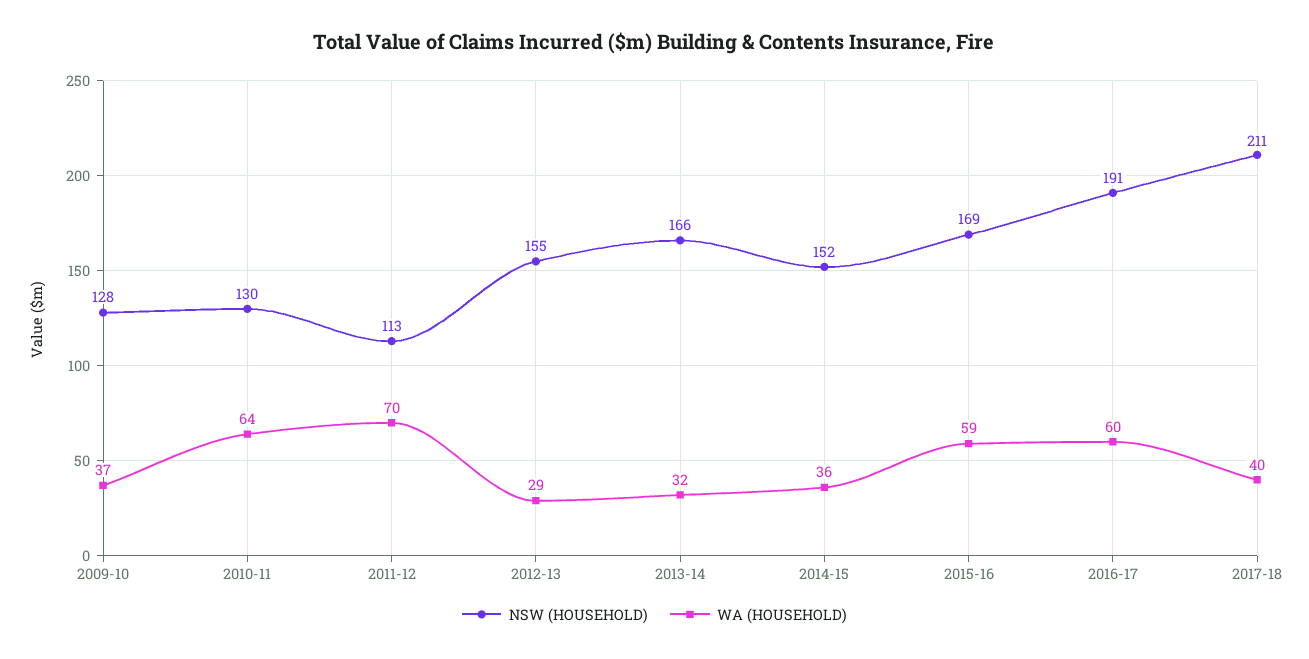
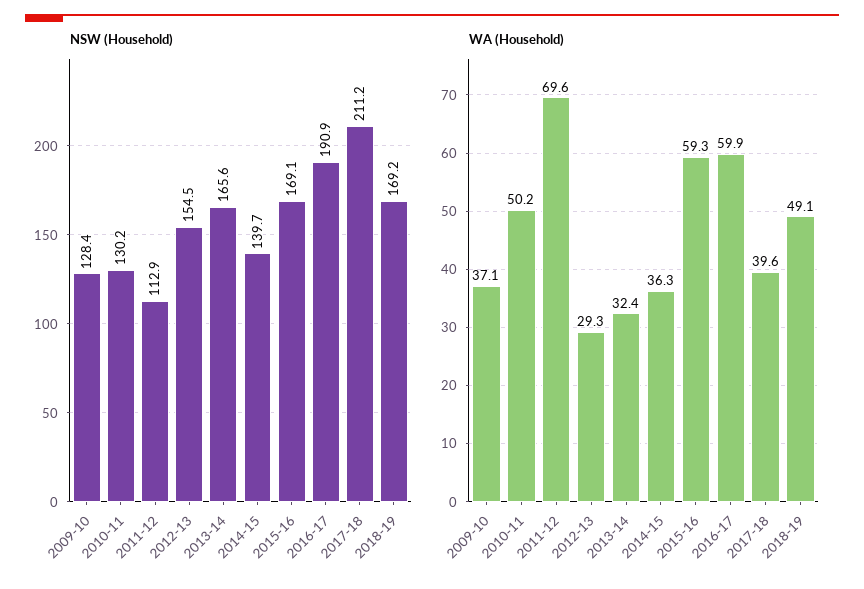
WA (HOUSEHOLD), 2010-11: 64 -> 50.2
NSW (HOUSEHOLD), 2014-15: 152 -> 139.7
NSW (HOUSEHOLD), 2018-19: none -> 169.2
WA (HOUSEHOLD), 2018-19: none -> 49.1

